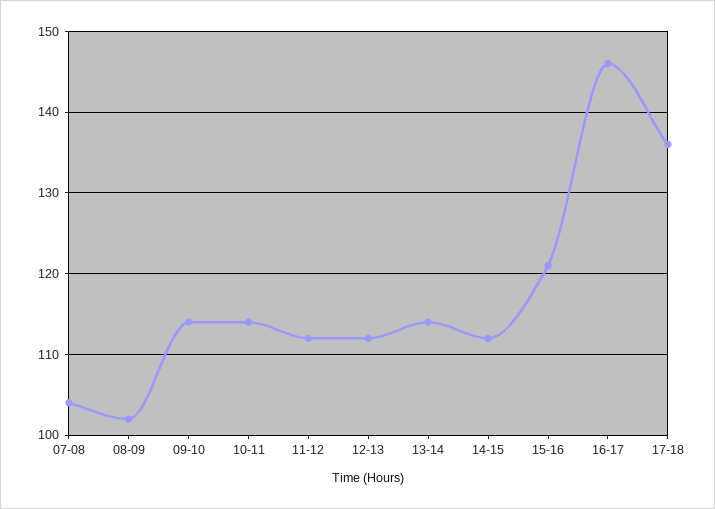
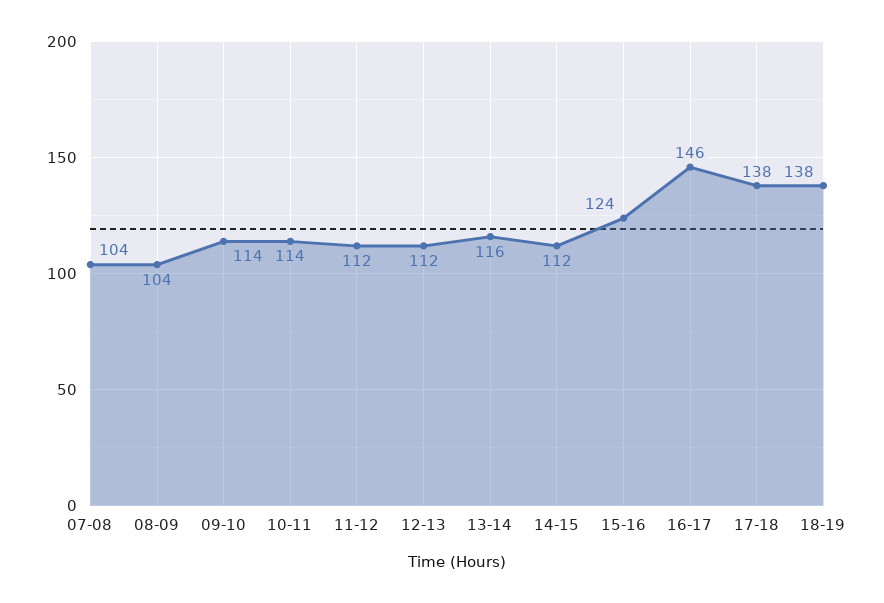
08-09: 102 -> 104
13-14: 114 -> 116
15-16: 121 -> 124
17-18: 136 -> 138
18-19: none -> 138

